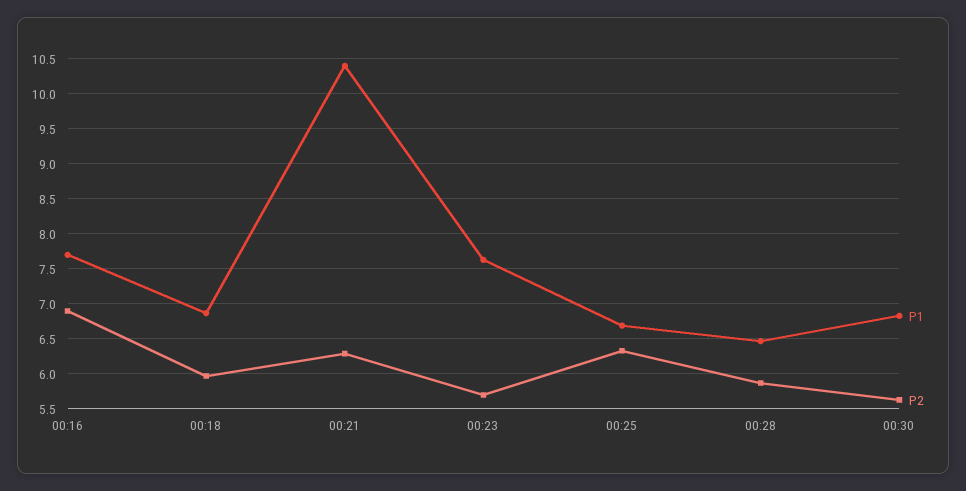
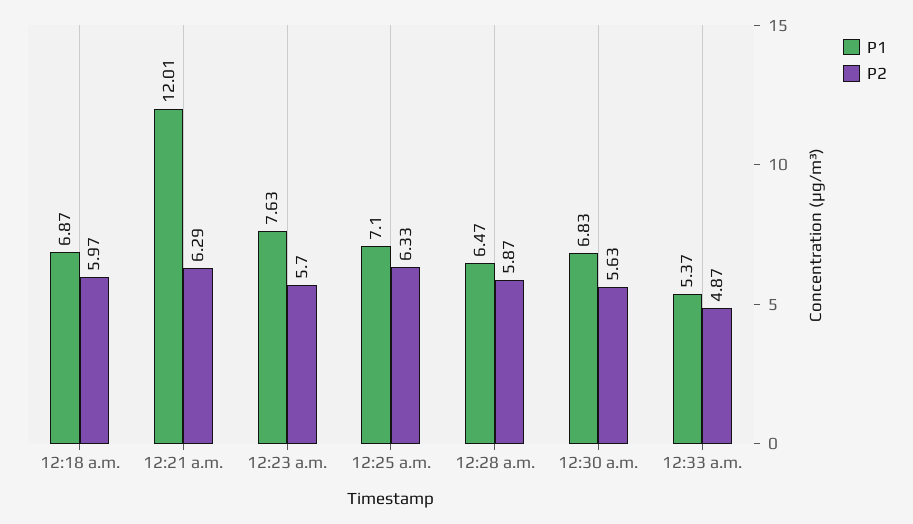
P1, 00:16: 7.7 -> none
P2, 00:16: 6.9 -> none
P1, 00:21: 10.4 -> 12.01
P1, 00:25: 6.7 -> 7.1
P1, 12:33 a.m.: none -> 5.37
P2, 12:33 a.m.: none -> 4.87

